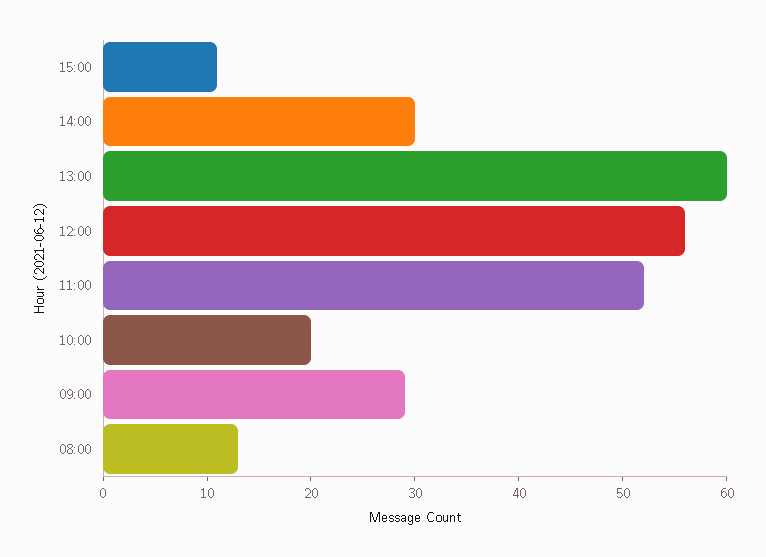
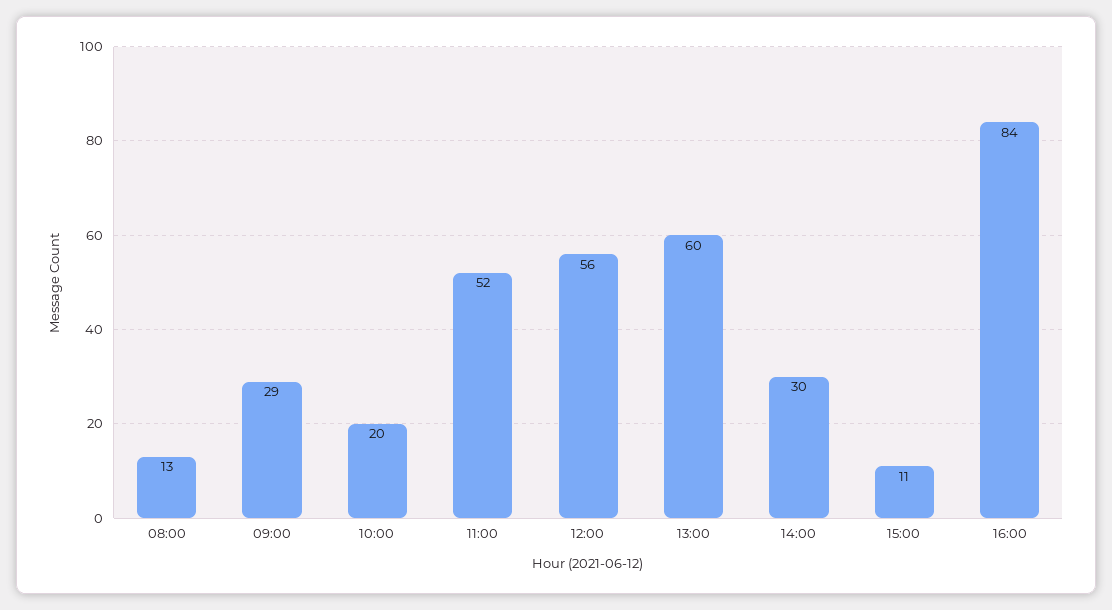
16:00: none -> 84

